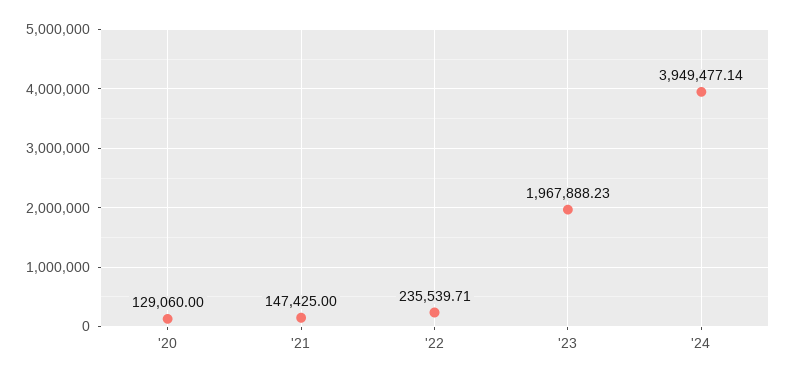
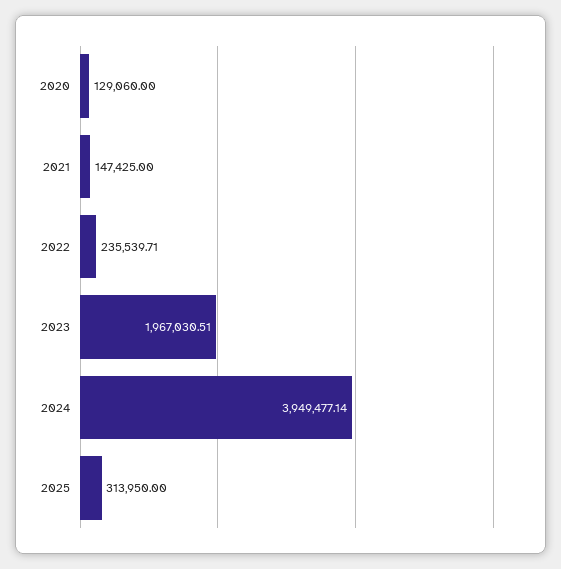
'23: 1967888.23 -> 1967030.51
2025: none -> 313950

